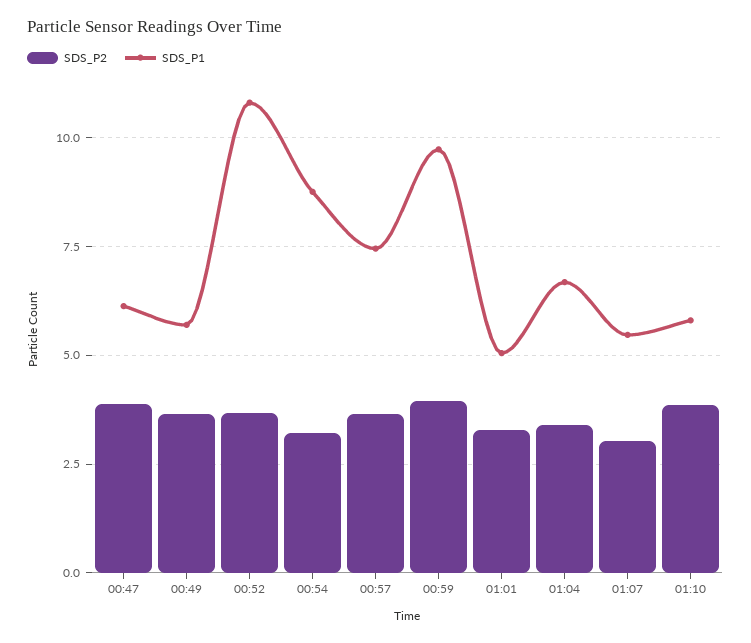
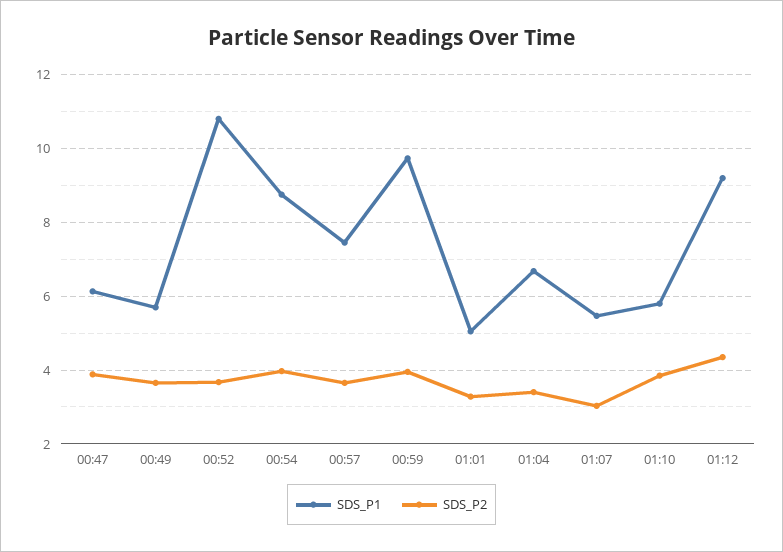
SDS_P2, 00:54: 3.25 -> 4
SDS_P1, 01:12: none -> 9.2
SDS_P2, 01:12: none -> 4.4

